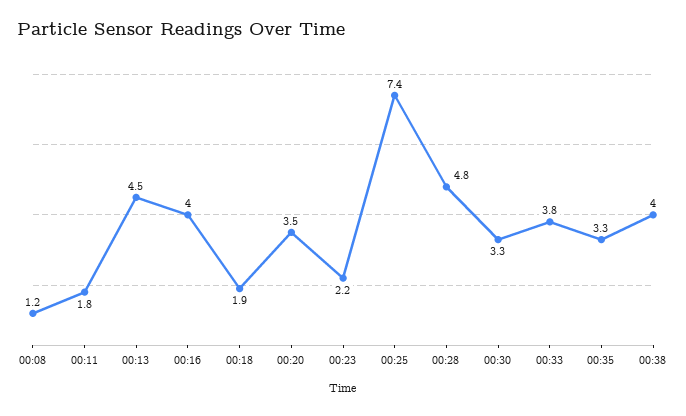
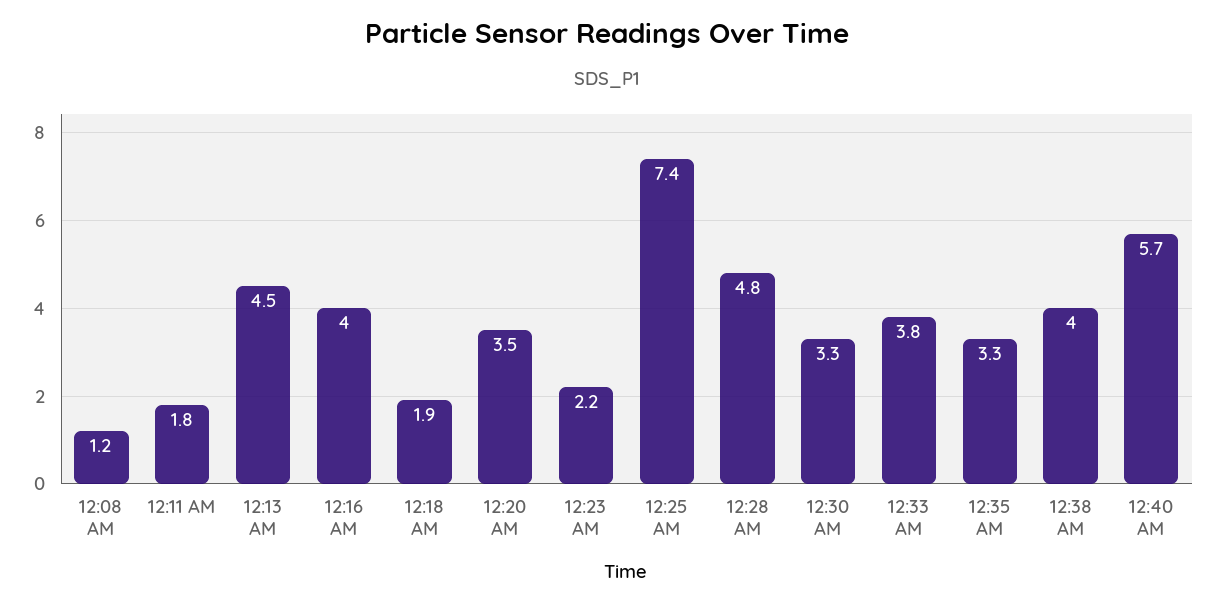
12:40 AM: none -> 5.7

